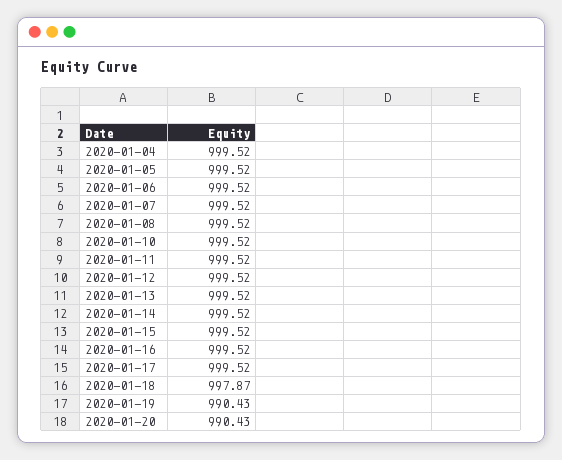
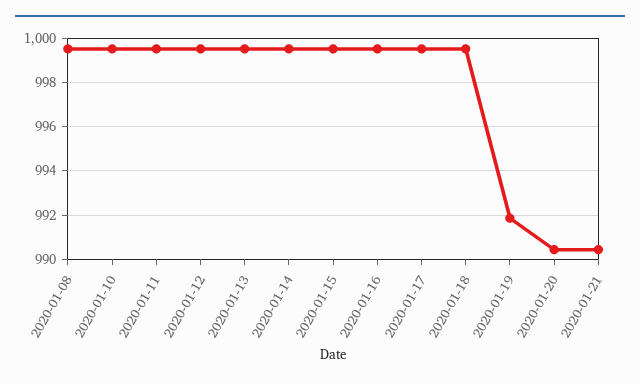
2020-01-04: 999.52 -> none
2020-01-05: 999.52 -> none
2020-01-06: 999.52 -> none
2020-01-07: 999.52 -> none
2020-01-18: 997.87 -> 999.5
2020-01-19: 990.43 -> 992
2020-01-21: none -> 990.5

